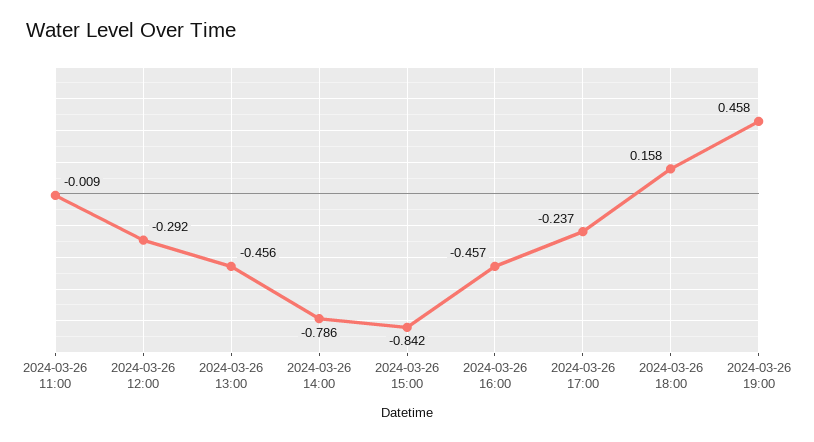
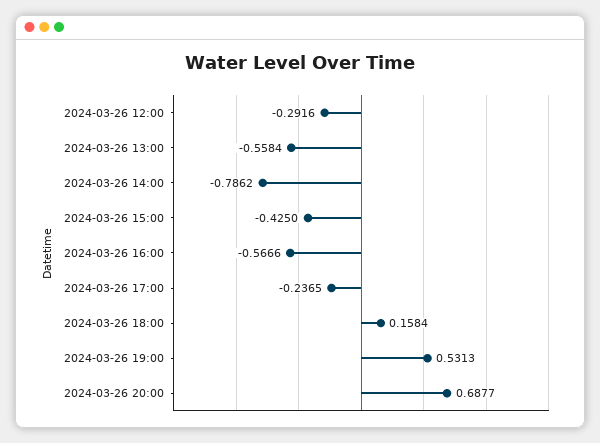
2024-03-26 11:00: -0.009 -> none
2024-03-26 13:00: -0.456 -> -0.5584
2024-03-26 15:00: -0.842 -> -0.425
2024-03-26 16:00: -0.457 -> -0.5666
2024-03-26 19:00: 0.458 -> 0.5313
2024-03-26 20:00: none -> 0.6877

